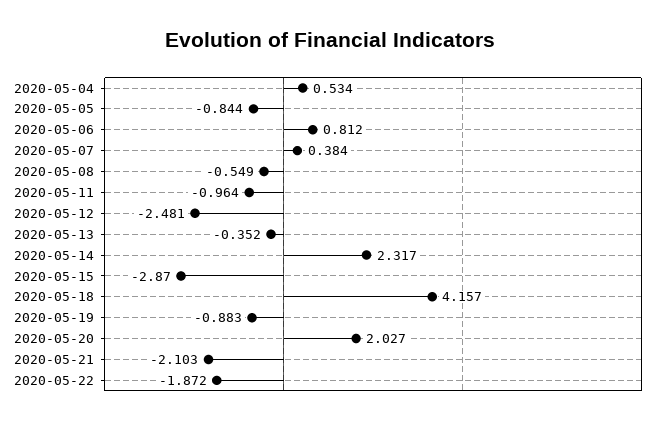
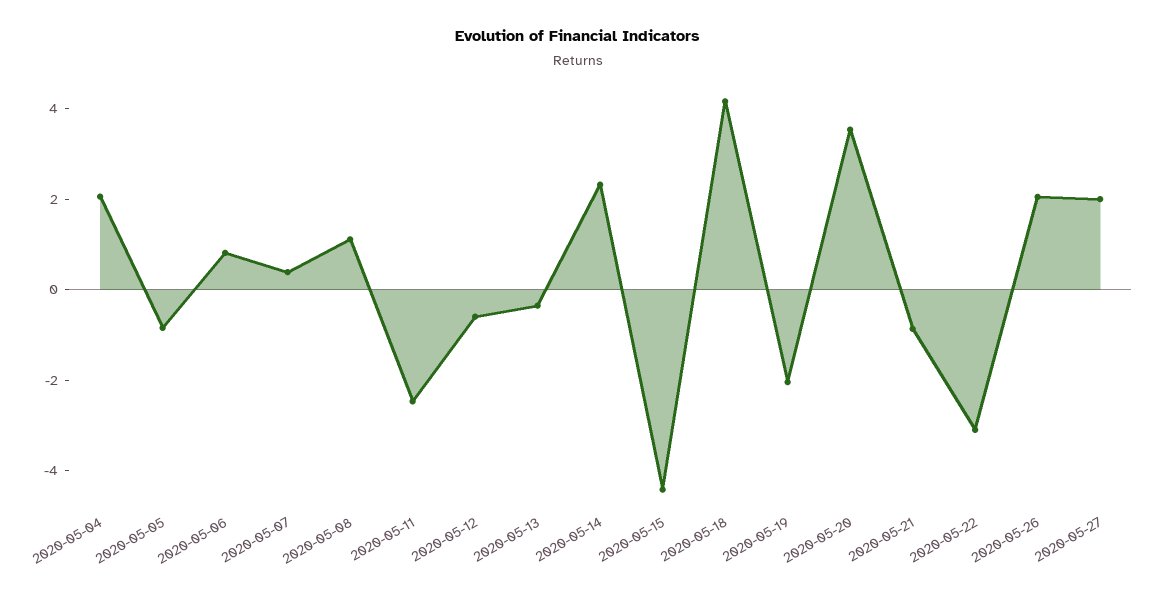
2020-05-04: 0.534 -> 2
2020-05-08: -0.549 -> 1
2020-05-11: -0.964 -> -2.5
2020-05-12: -2.481 -> -0.5
2020-05-15: -2.87 -> -4.5
2020-05-19: -0.883 -> -2
2020-05-20: 2.027 -> 3.5
2020-05-21: -2.103 -> -1
2020-05-22: -1.872 -> -3
2020-05-26: none -> 2
2020-05-27: none -> 2

